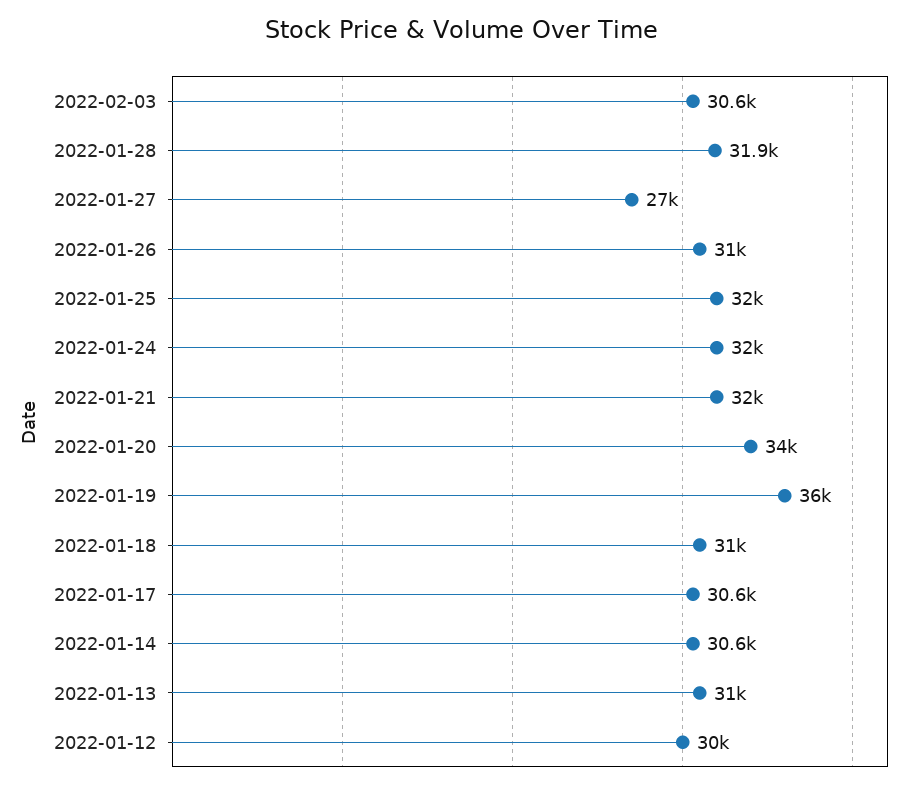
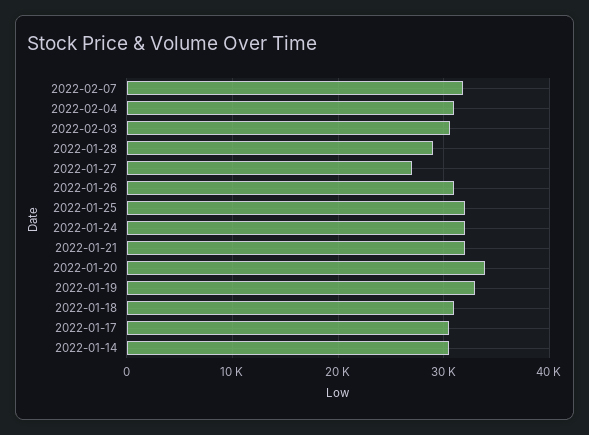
2022-01-28: 31900 -> 29000
2022-01-19: 36000 -> 33000
2022-01-13: 31000 -> none
2022-01-12: 30000 -> none
2022-02-07: none -> 32000
2022-02-04: none -> 31000

